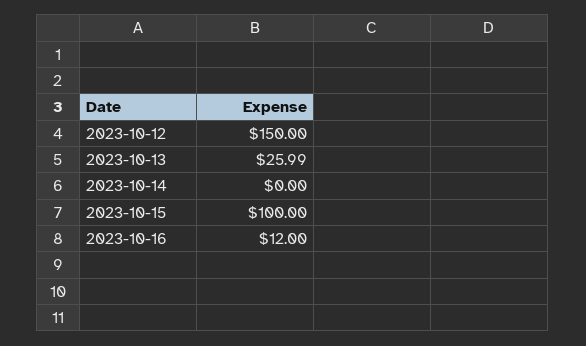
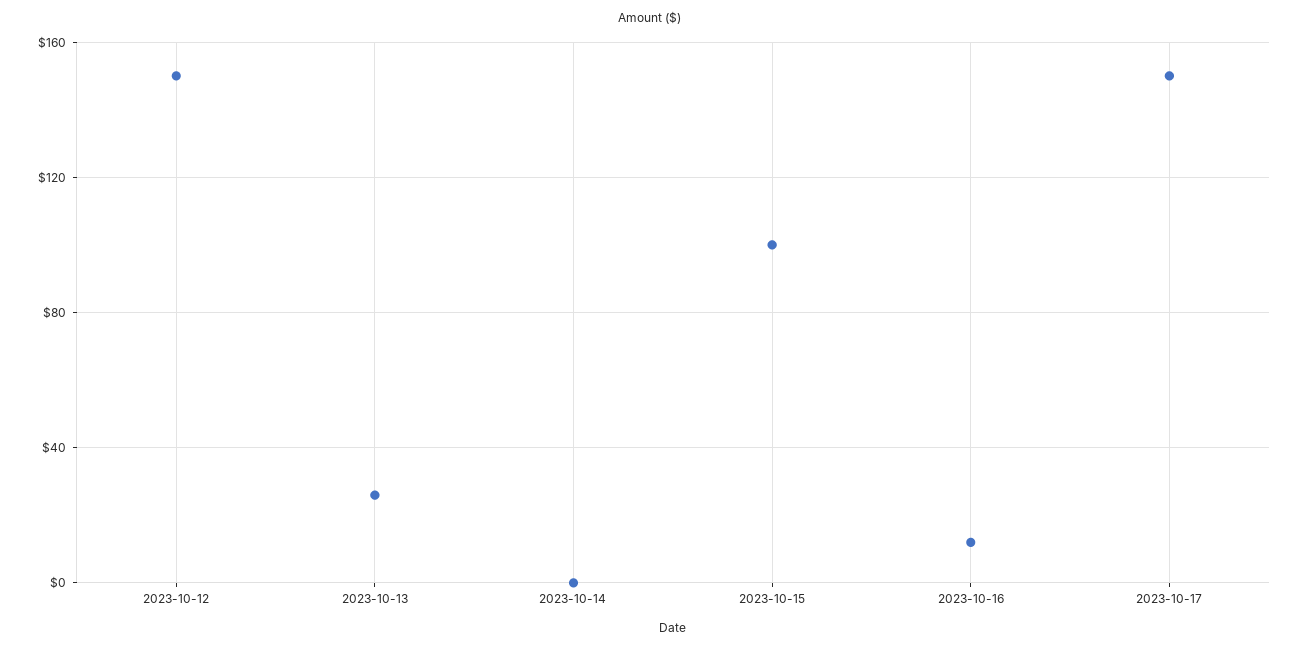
2023-10-17: none -> 150

